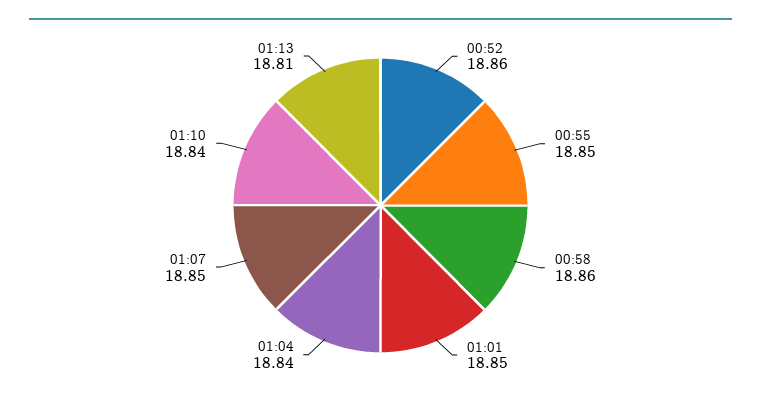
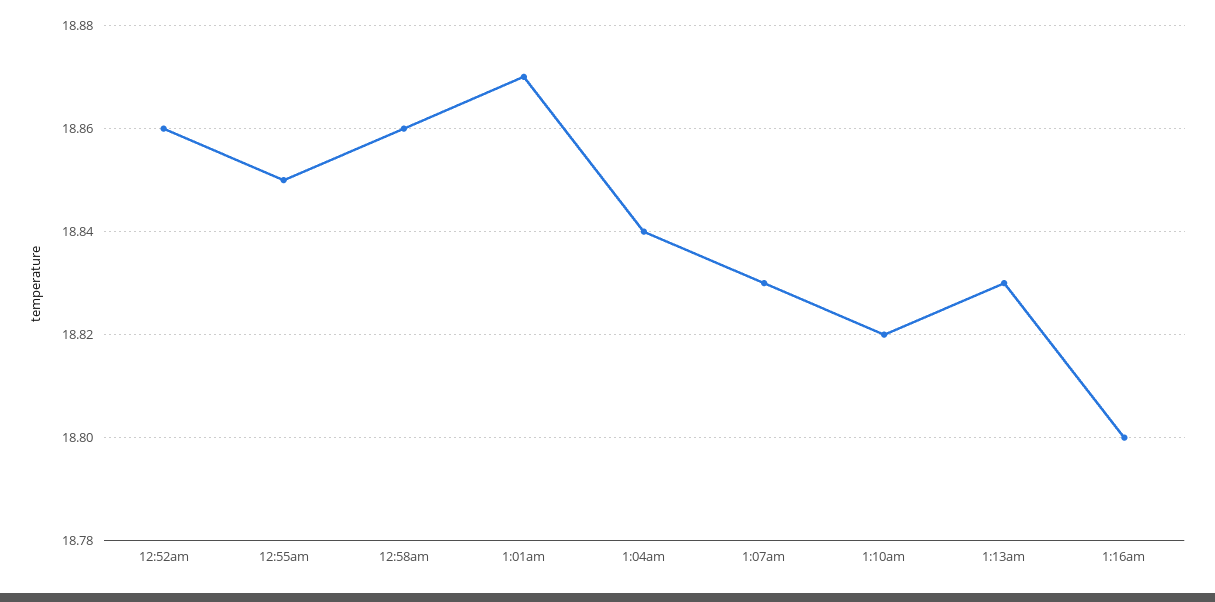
01:01: 18.85 -> 18.87
01:07: 18.85 -> 18.83
01:10: 18.84 -> 18.82
01:13: 18.81 -> 18.83
1:16am: none -> 18.8

